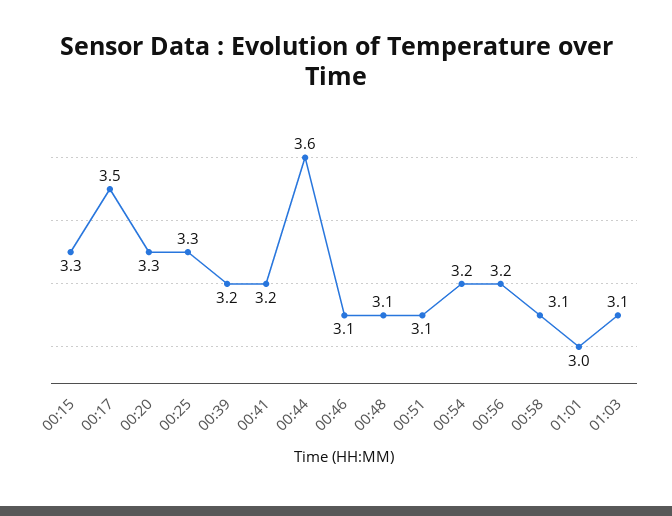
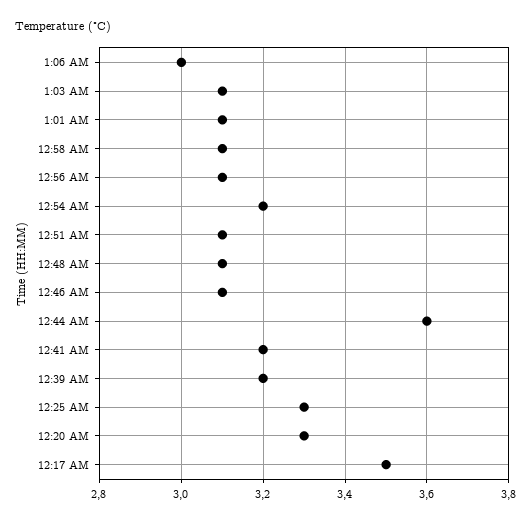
00:15: 3.3 -> none
00:56: 3.2 -> 3.1
01:01: 3 -> 3.1
1:06 AM: none -> 3

